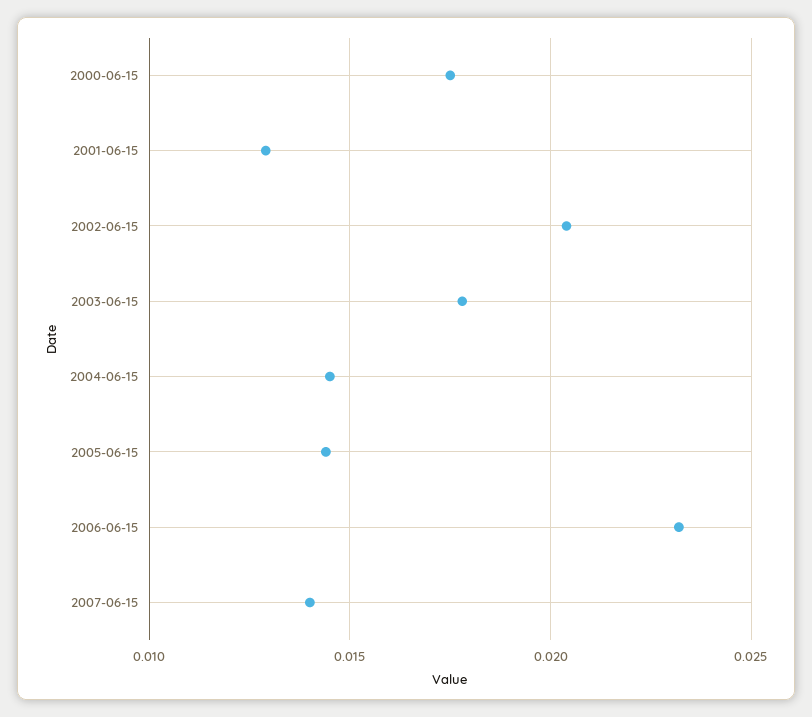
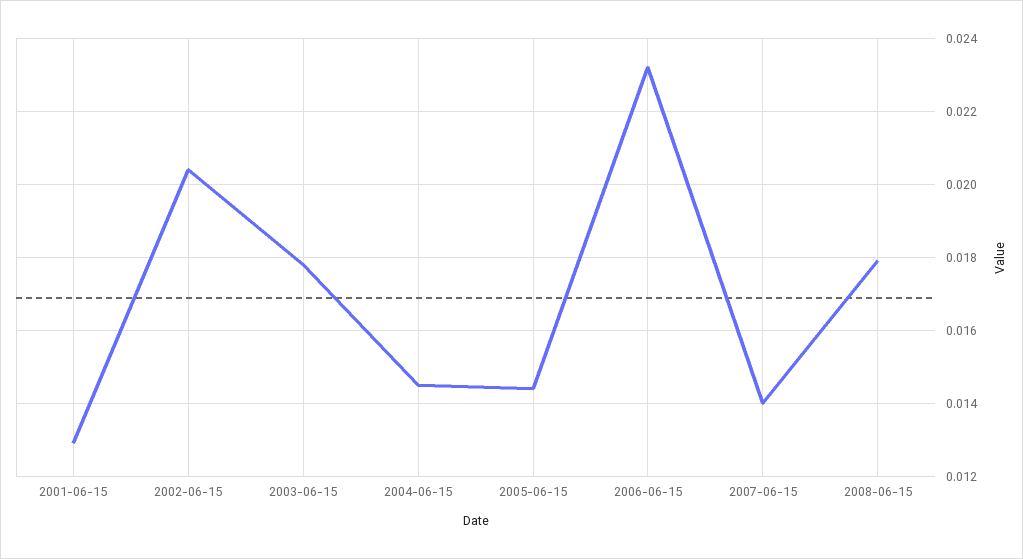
2000-06-15: 0.0175 -> none
2008-06-15: none -> 0.018

